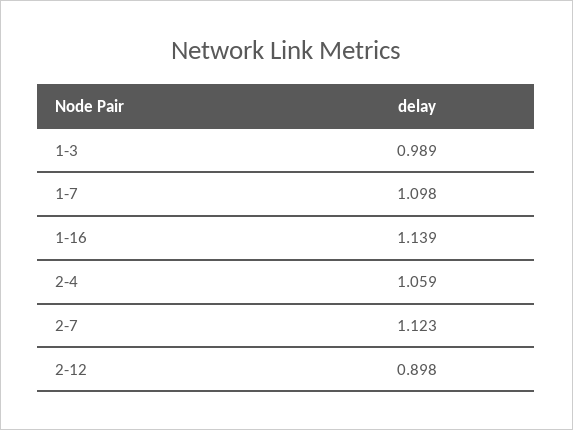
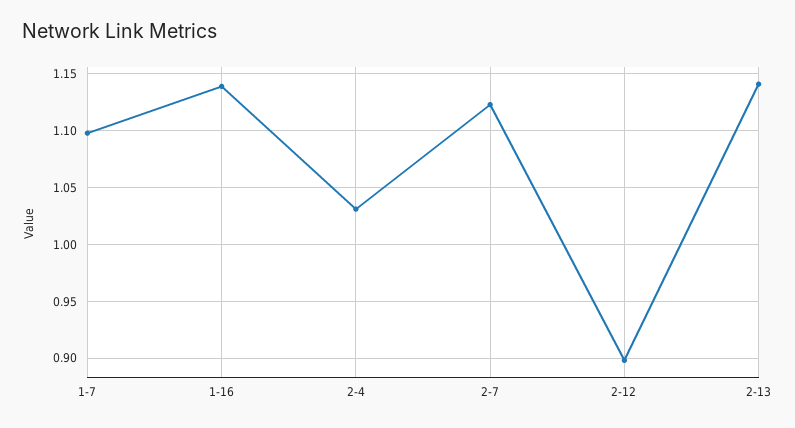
1-3: 0.989 -> none
2-4: 1.059 -> 1.03
2-13: none -> 1.14

